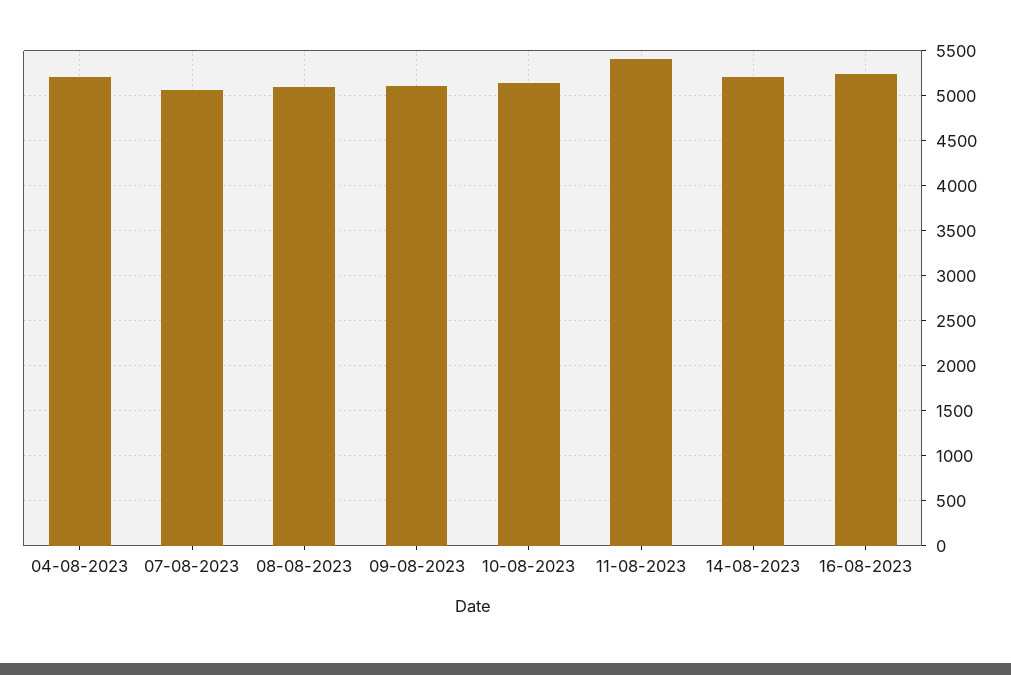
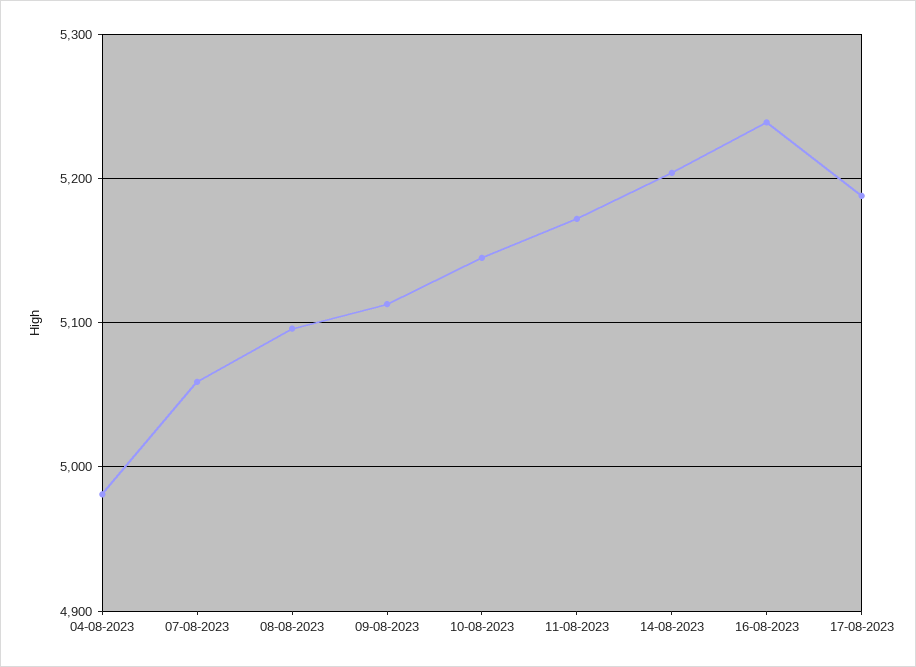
04-08-2023: 5200 -> 4980
11-08-2023: 5400 -> 5170
17-08-2023: none -> 5190

